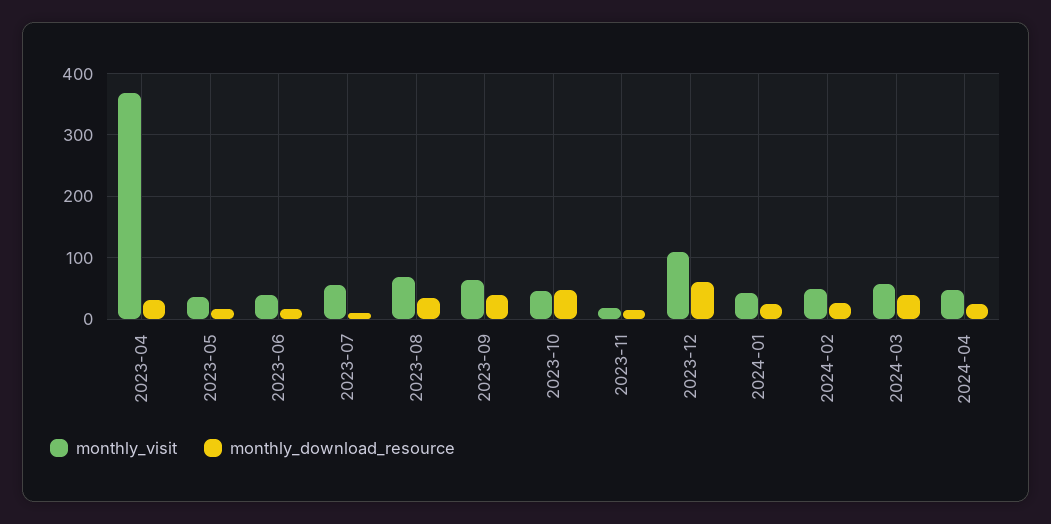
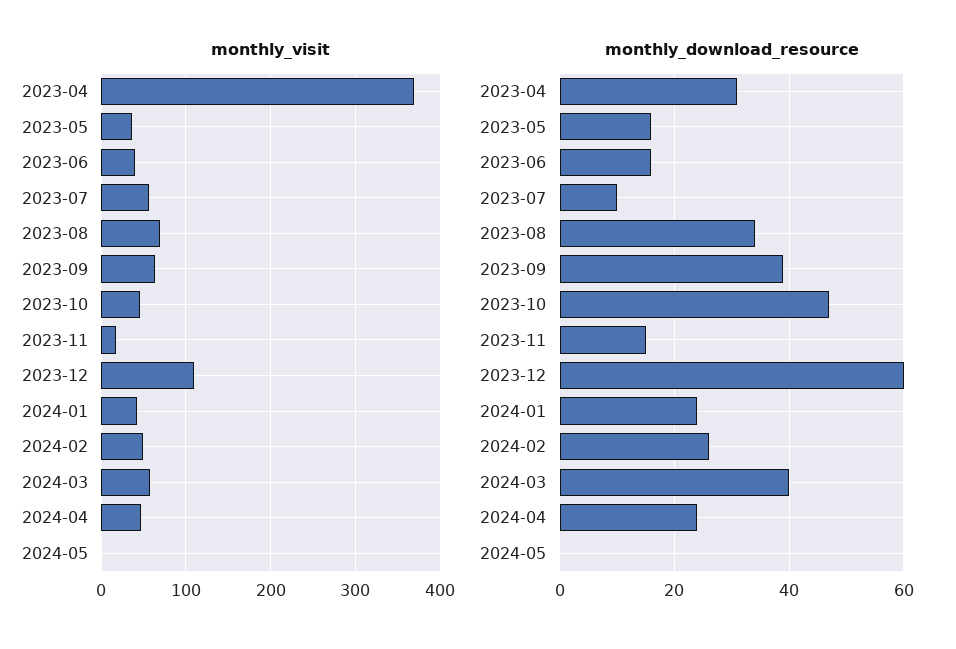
monthly_visit, 2024-05: none -> 0
monthly_download_resource, 2024-05: none -> 0

